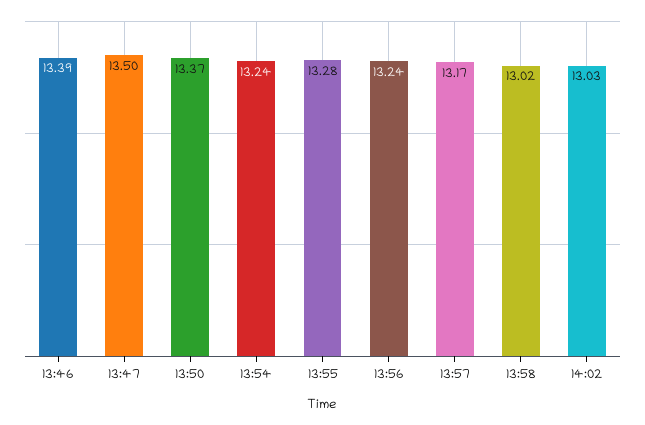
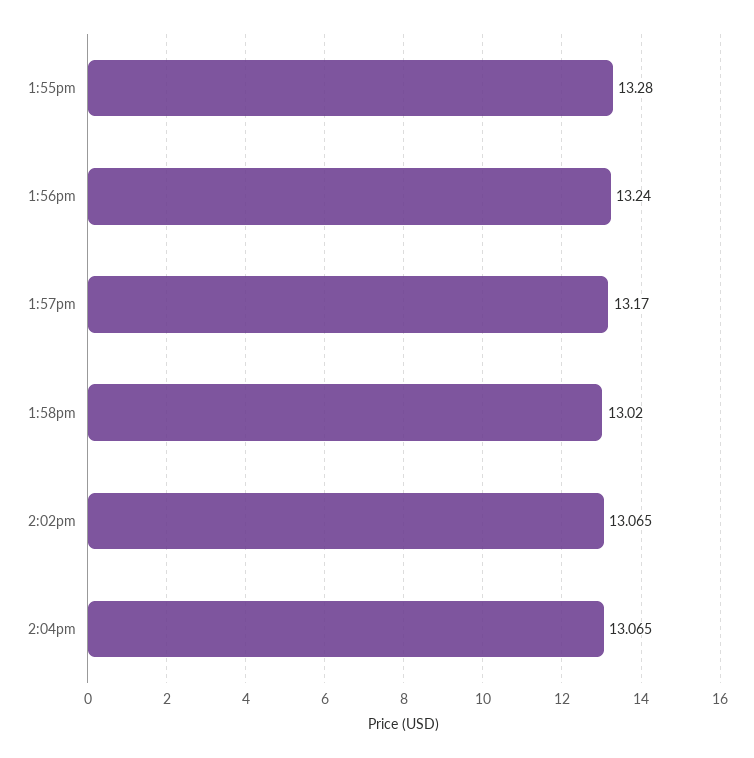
13:46: 13.39 -> none
13:47: 13.5 -> none
13:50: 13.37 -> none
13:54: 13.24 -> none
14:02: 13.03 -> 13.065
2:04pm: none -> 13.065

